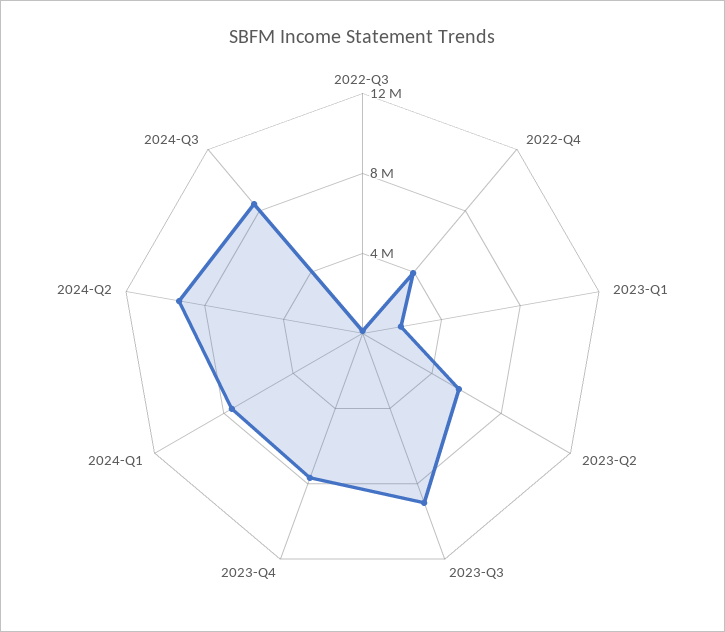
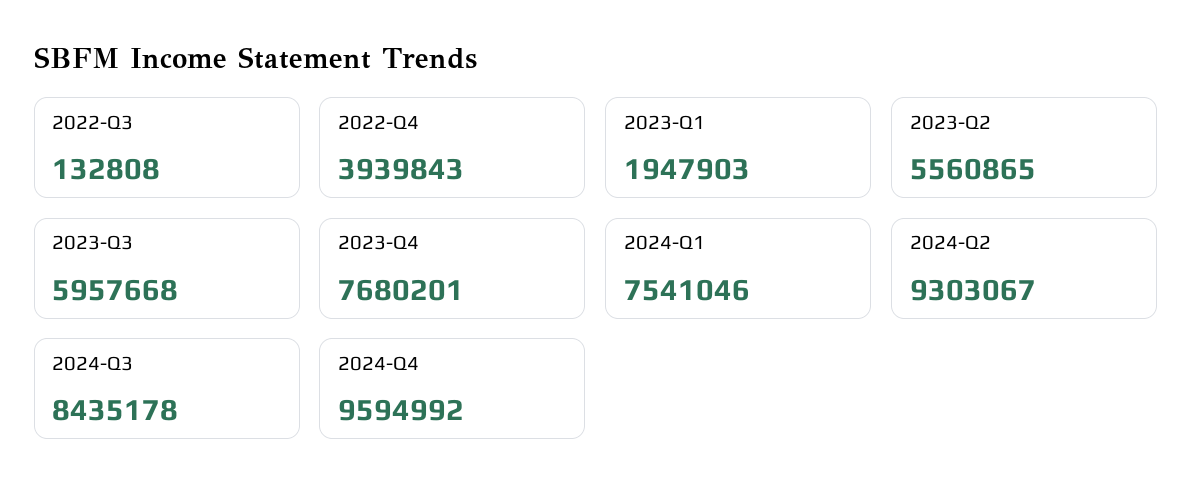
2023-Q3: 9000000 -> 5957668
2024-Q4: none -> 9594992

